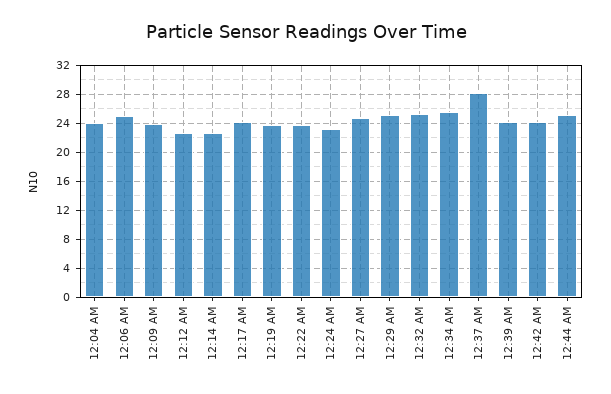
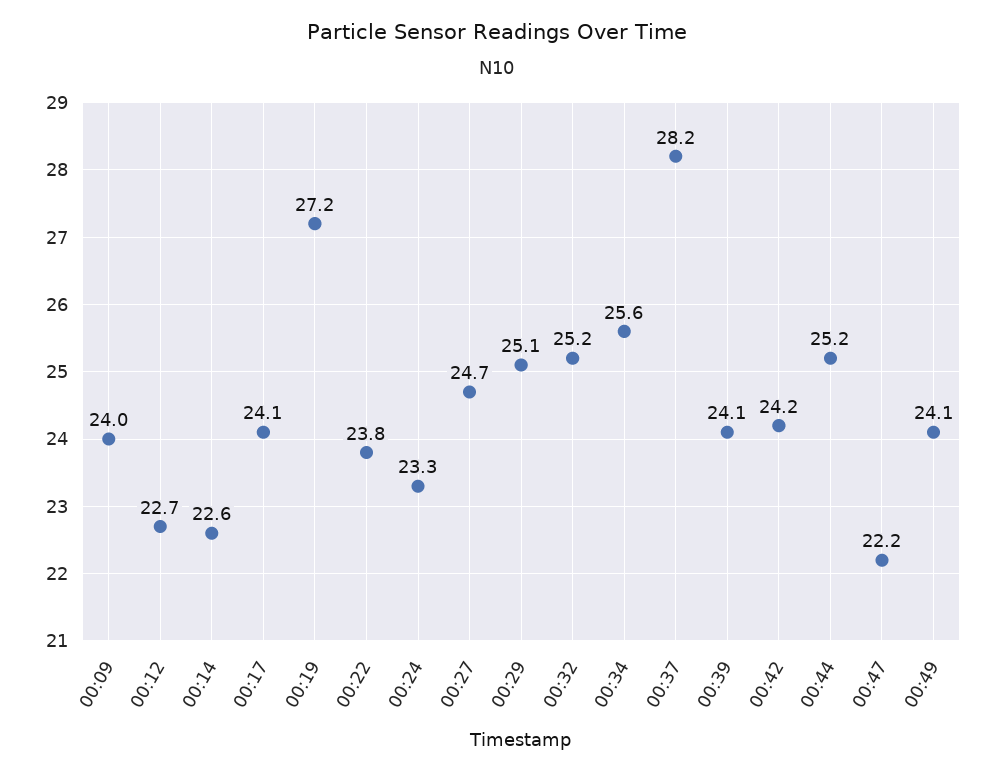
12:04 AM: 24 -> none
12:06 AM: 25 -> none
12:19 AM: 24 -> 27.2
00:47: none -> 22.2
00:49: none -> 24.1

